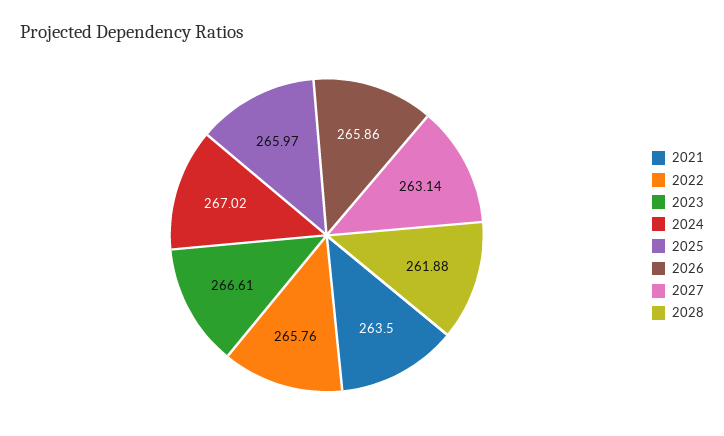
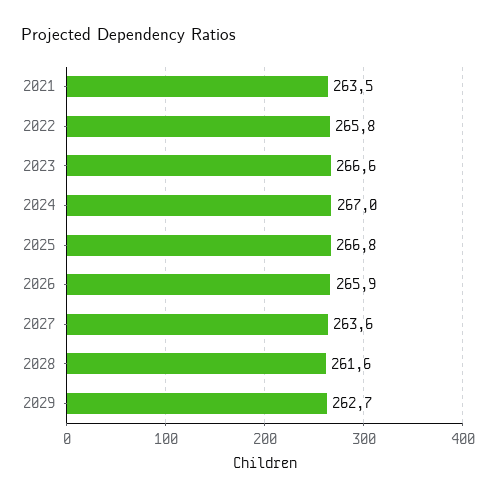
2025: 265.97 -> 266.8
2027: 263.14 -> 263.6
2028: 261.88 -> 261.6
2029: none -> 262.7

